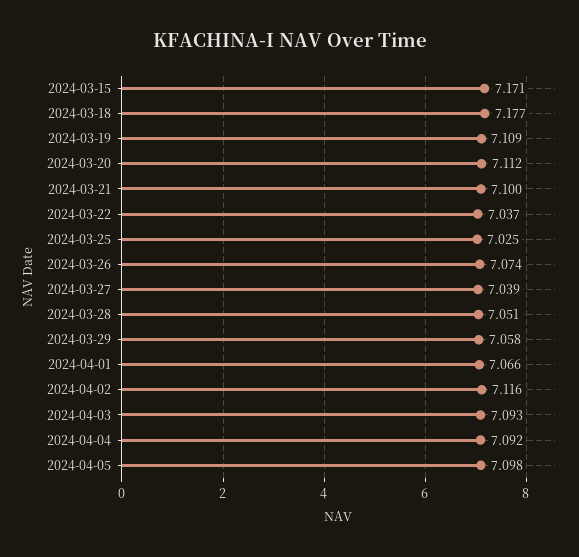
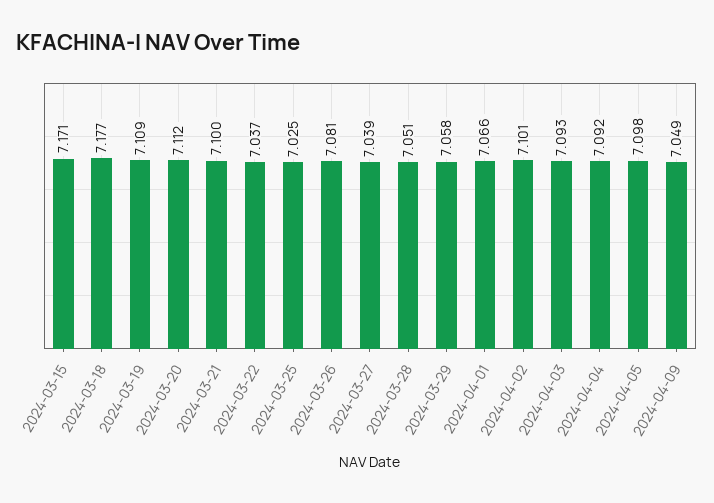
2024-03-26: 7.074 -> 7.081
2024-04-02: 7.116 -> 7.101
2024-04-09: none -> 7.049

